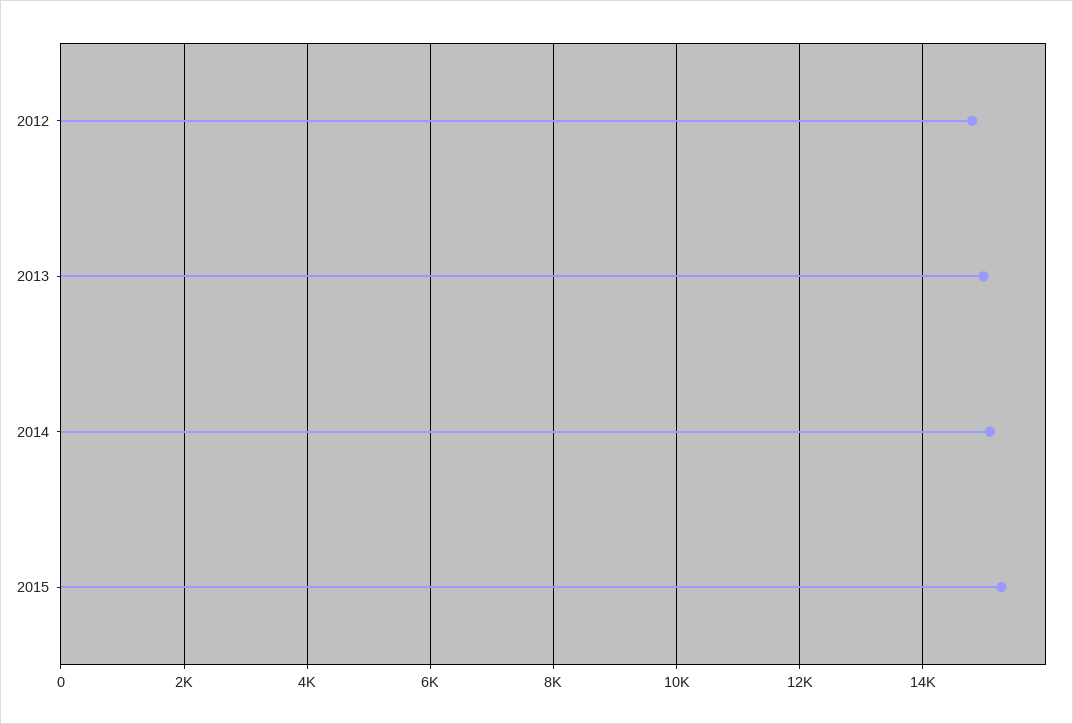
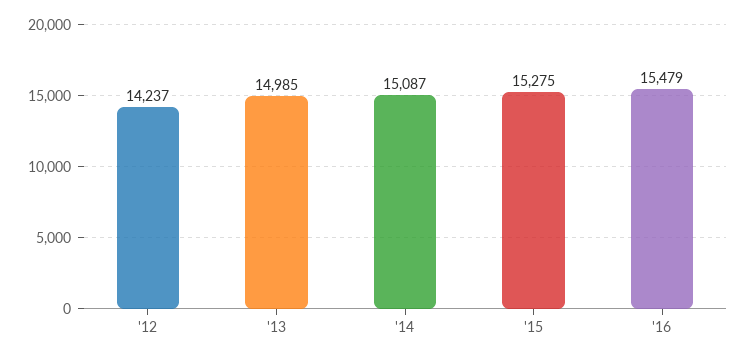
2012: 14800 -> 14237
'16: none -> 15479

